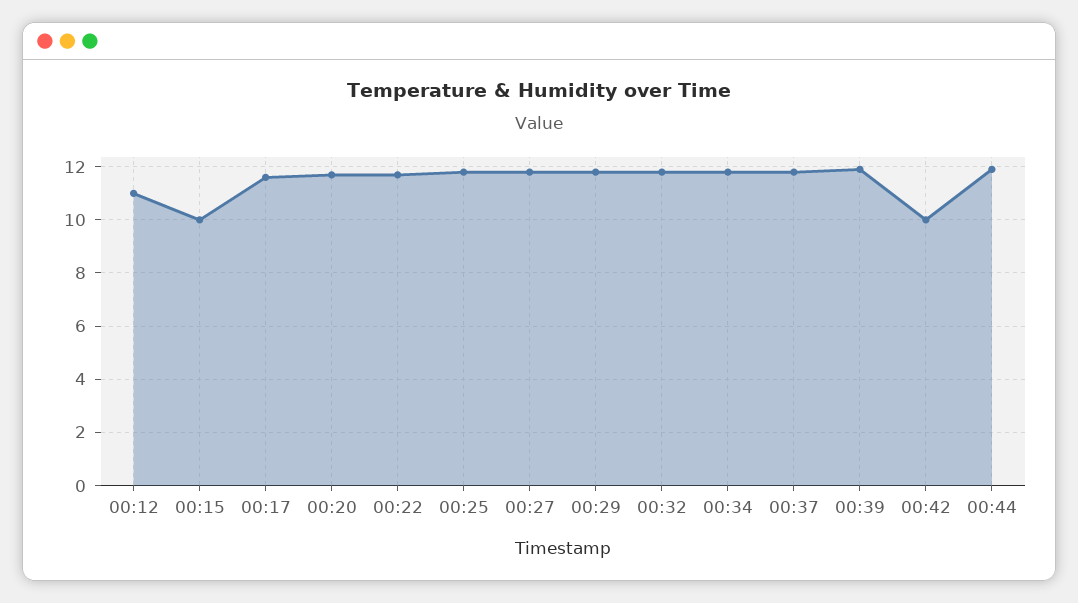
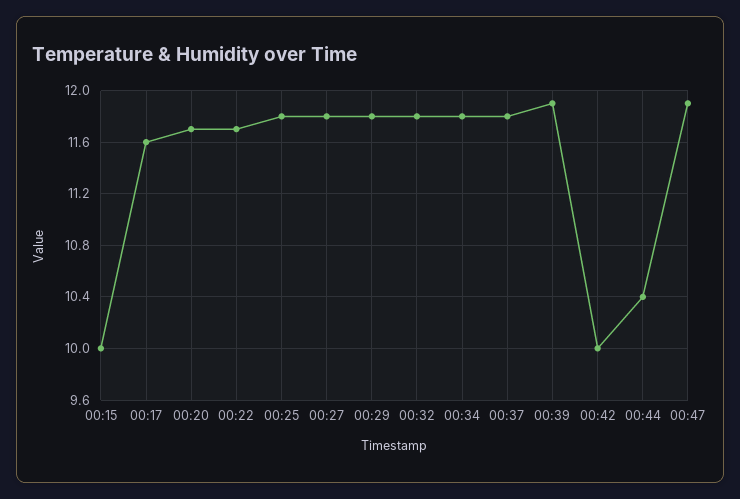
00:12: 11 -> none
00:44: 12 -> 10.4
00:47: none -> 11.9

